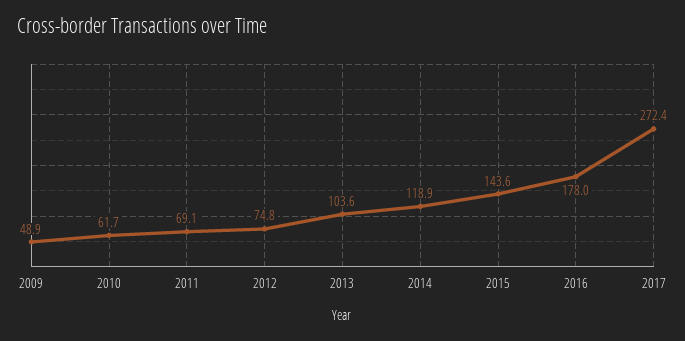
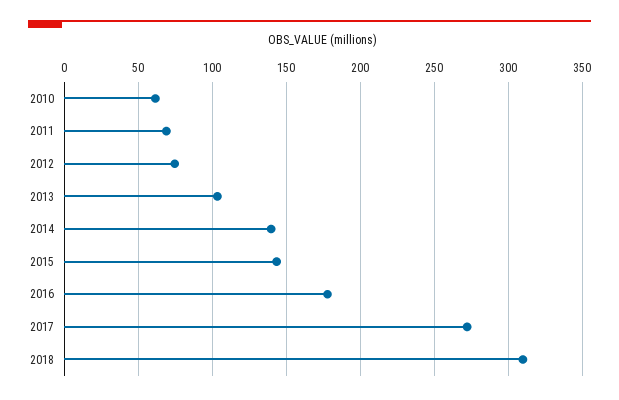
2009: 48.9 -> none
2014: 118.9 -> 140
2018: none -> 310

